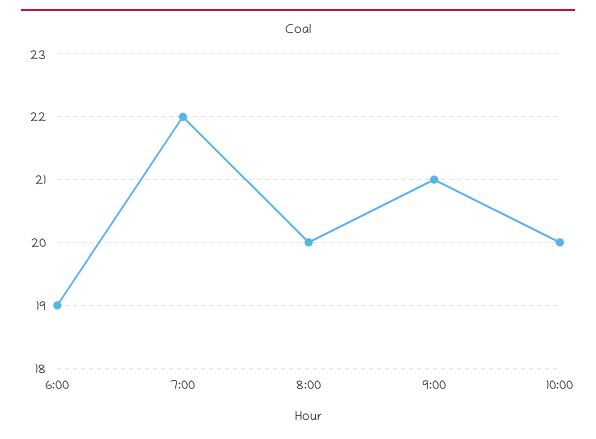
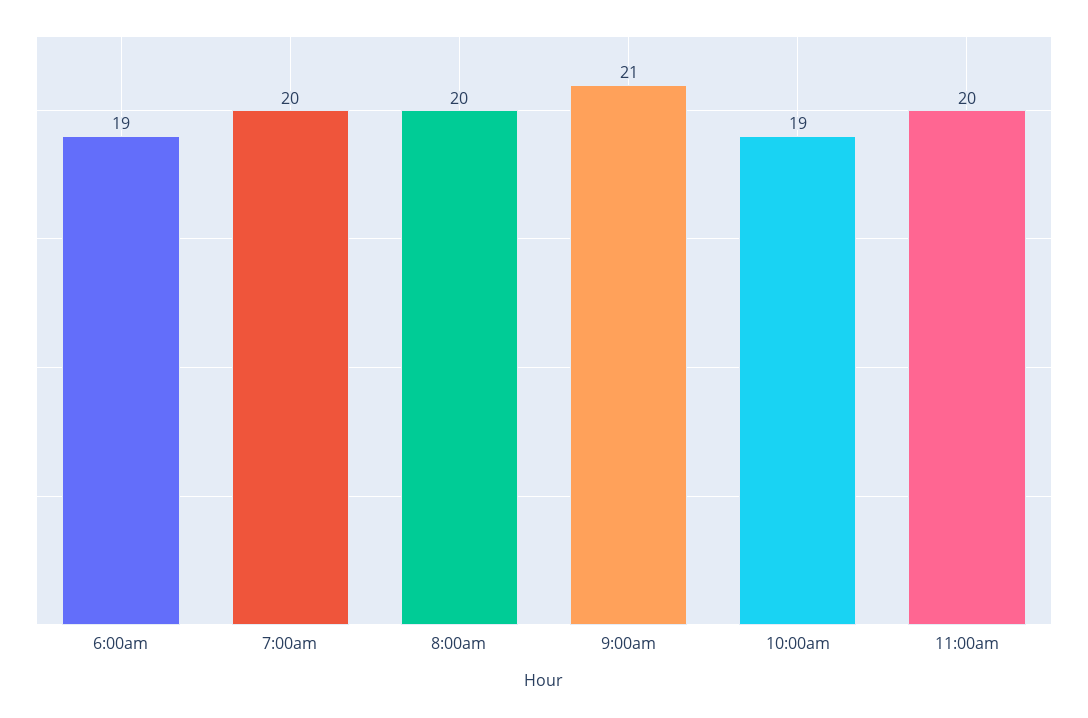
7:00: 22 -> 20
10:00: 20 -> 19
11:00am: none -> 20

